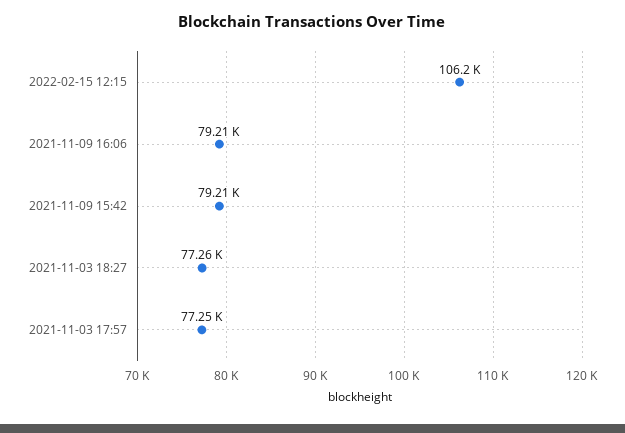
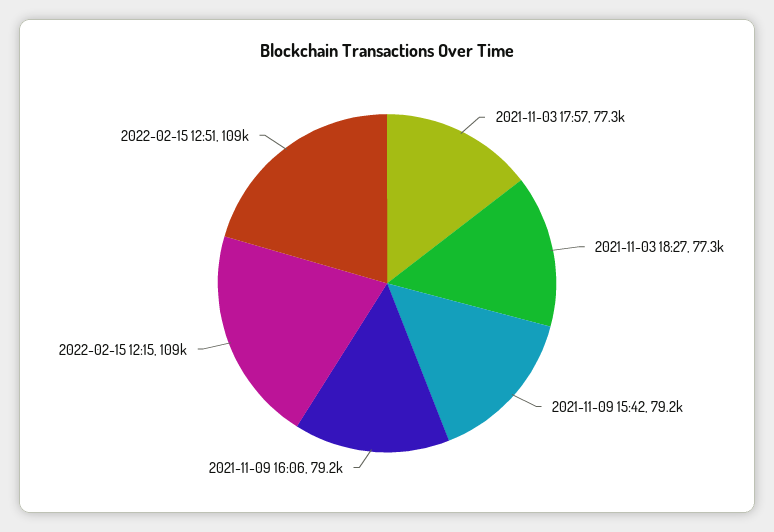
2022-02-15 12:15: 106200 -> 109000
2022-02-15 12:51: none -> 109000

